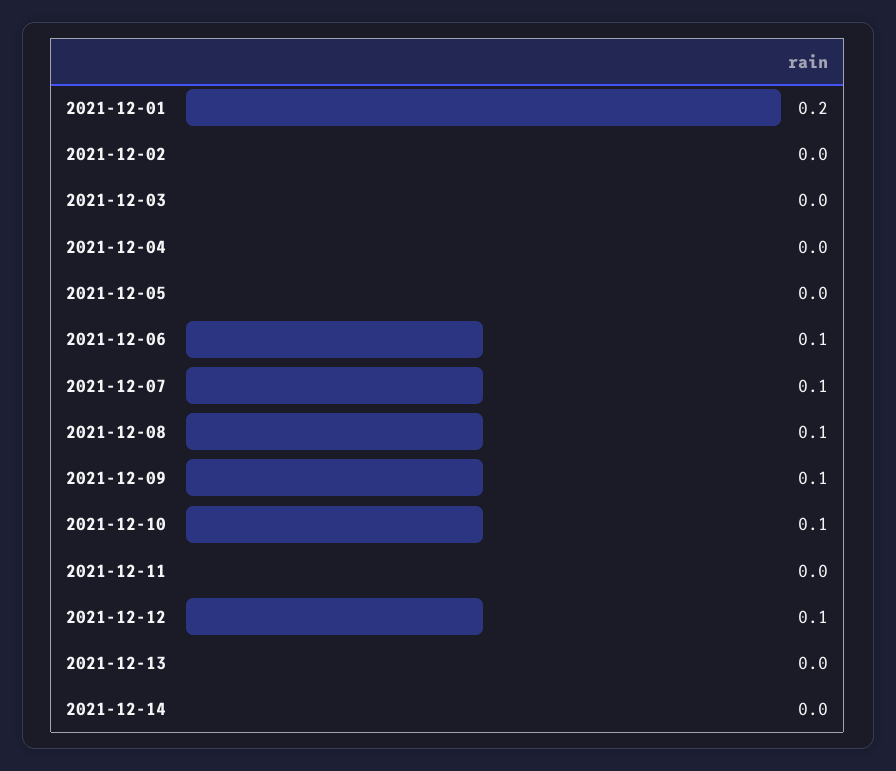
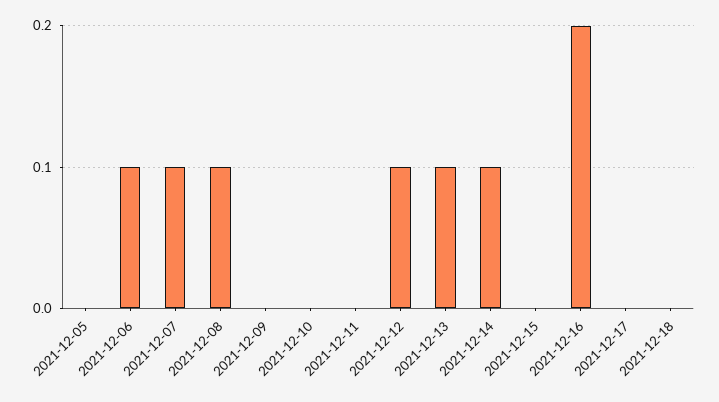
2021-12-01: 0.2 -> none
2021-12-02: 0 -> none
2021-12-03: 0 -> none
2021-12-04: 0 -> none
2021-12-09: 0.1 -> 0
2021-12-10: 0.1 -> 0
2021-12-13: 0 -> 0.1
2021-12-14: 0 -> 0.1
2021-12-15: none -> 0
2021-12-16: none -> 0.2
2021-12-17: none -> 0
2021-12-18: none -> 0

